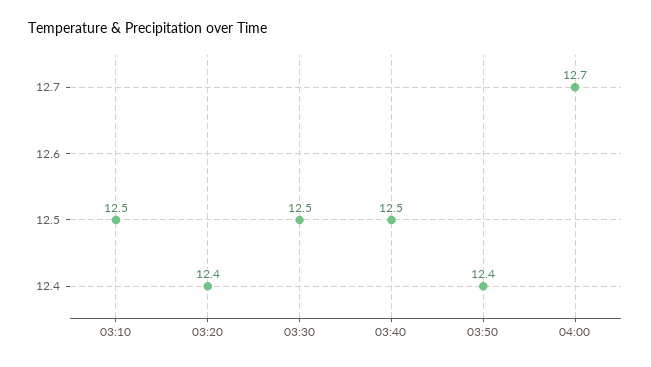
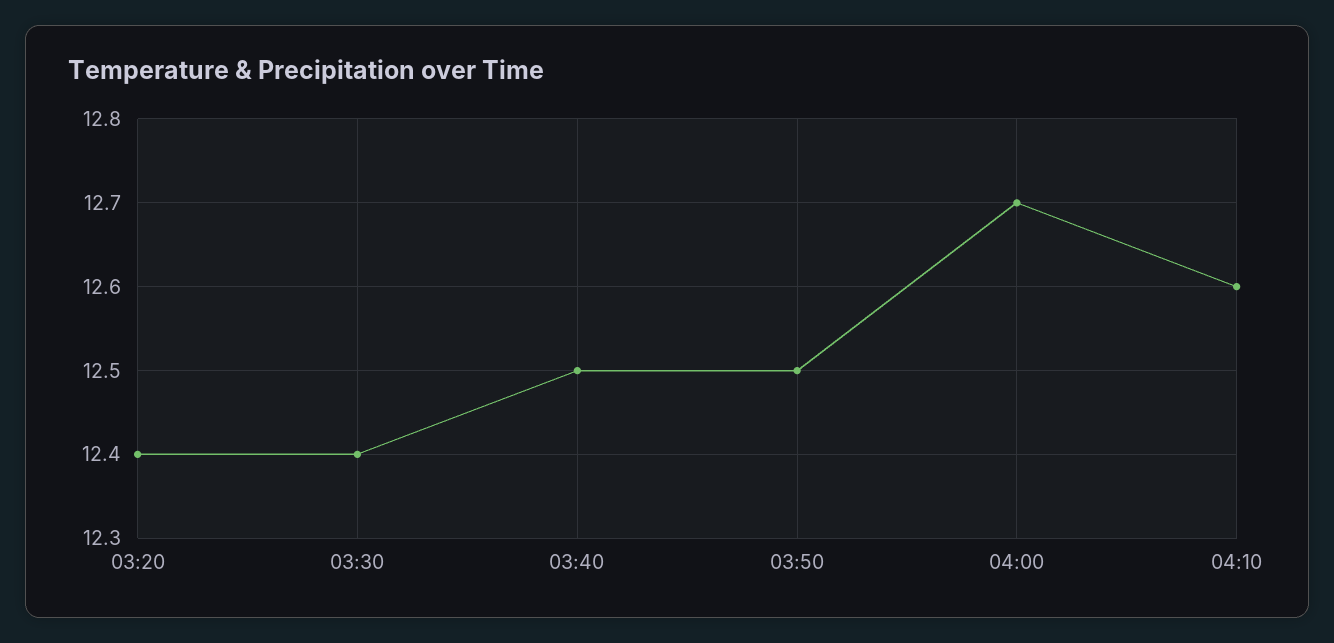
03:10: 12.5 -> none
03:30: 12.5 -> 12.4
03:50: 12.4 -> 12.5
04:10: none -> 12.6

